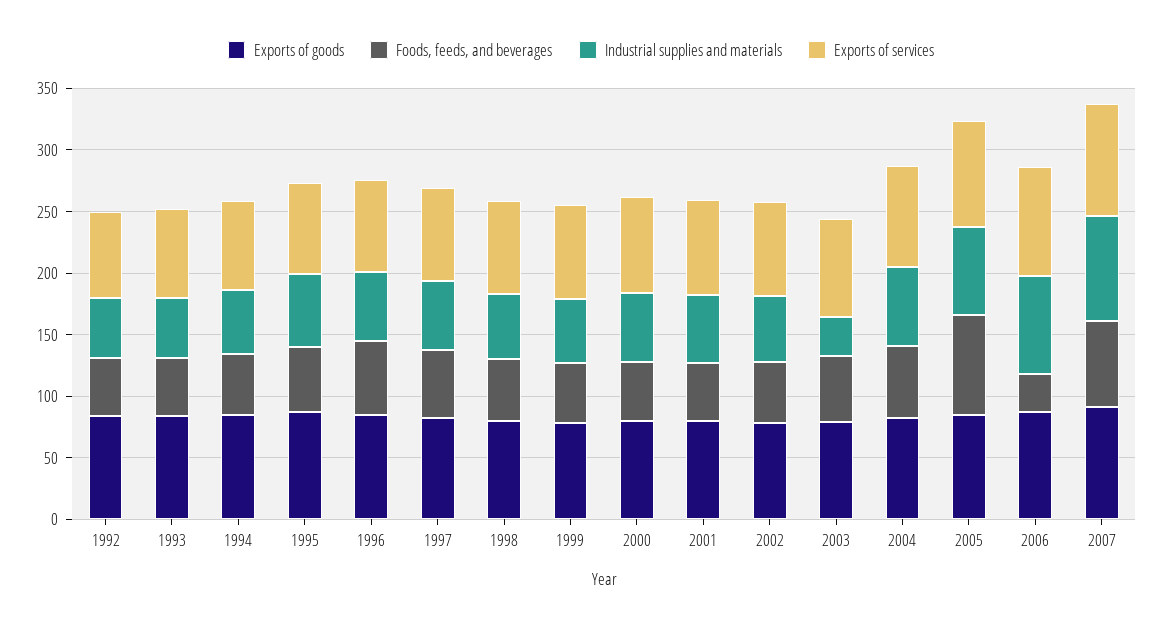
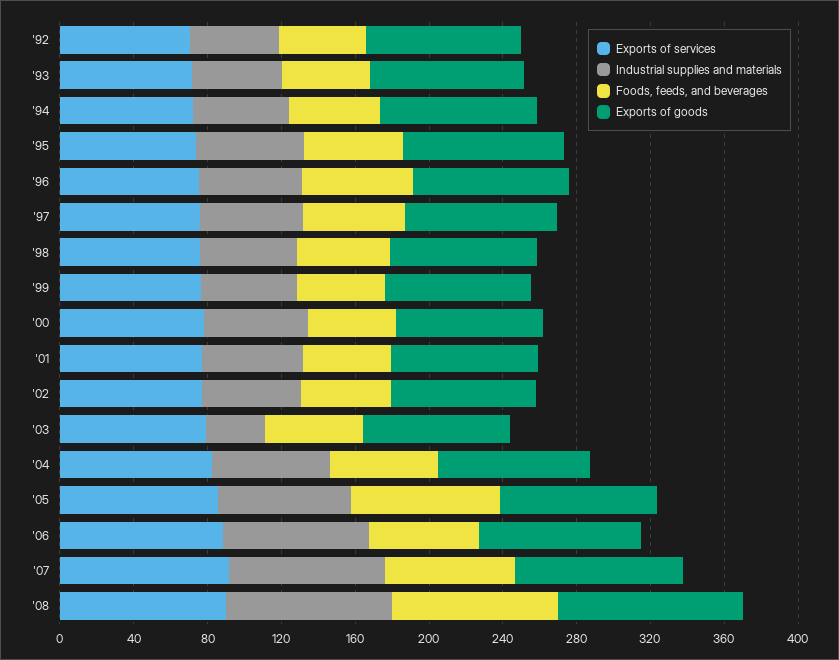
Foods, feeds, and beverages, 2006: 30 -> 60
Exports of services, '08: none -> 90
Industrial supplies and materials, '08: none -> 90
Foods, feeds, and beverages, '08: none -> 90
Exports of goods, '08: none -> 100

